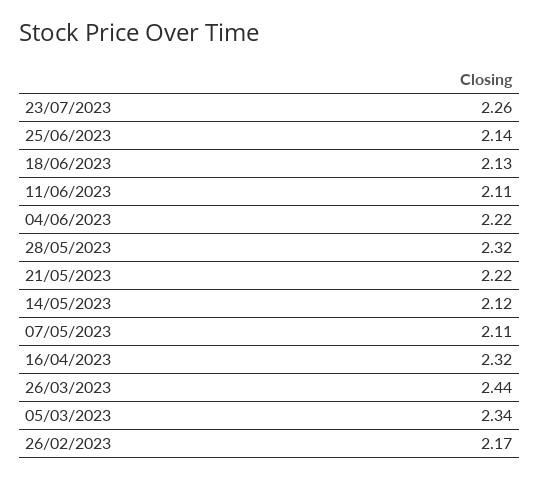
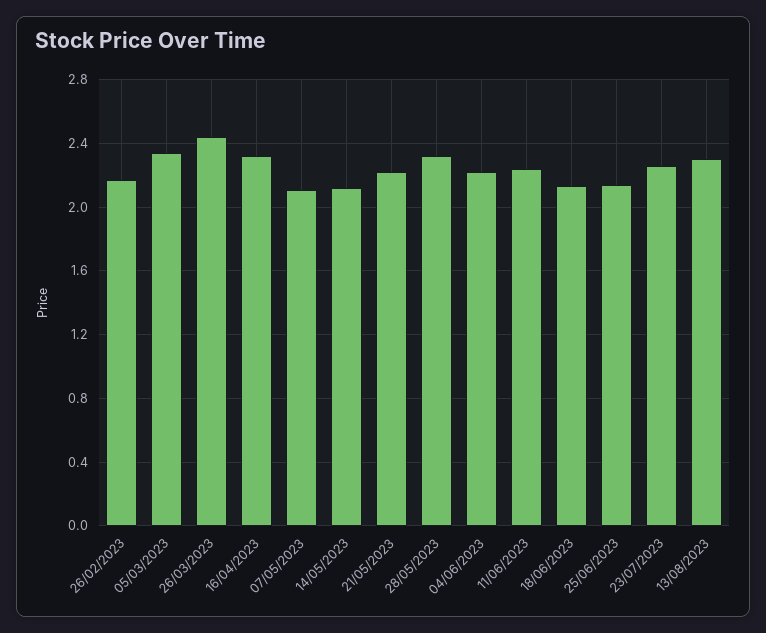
11/06/2023: 2.11 -> 2.25
13/08/2023: none -> 2.3

